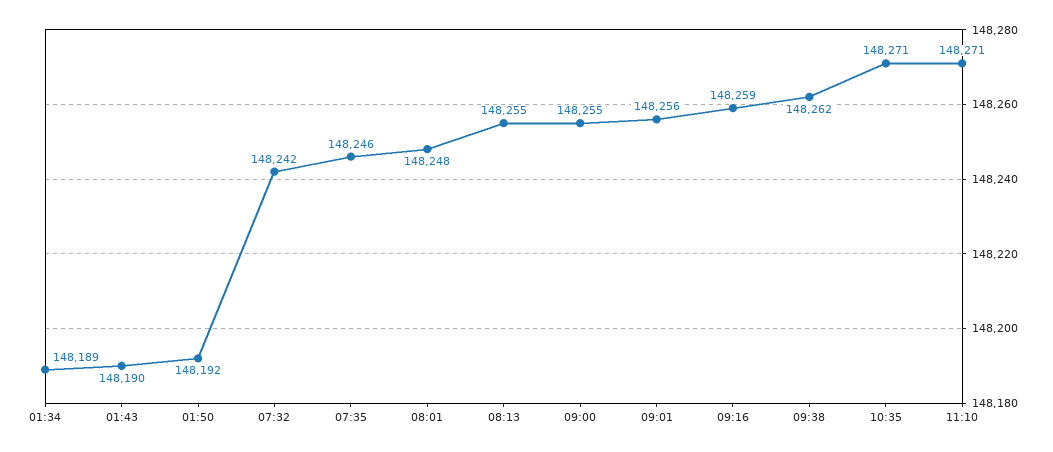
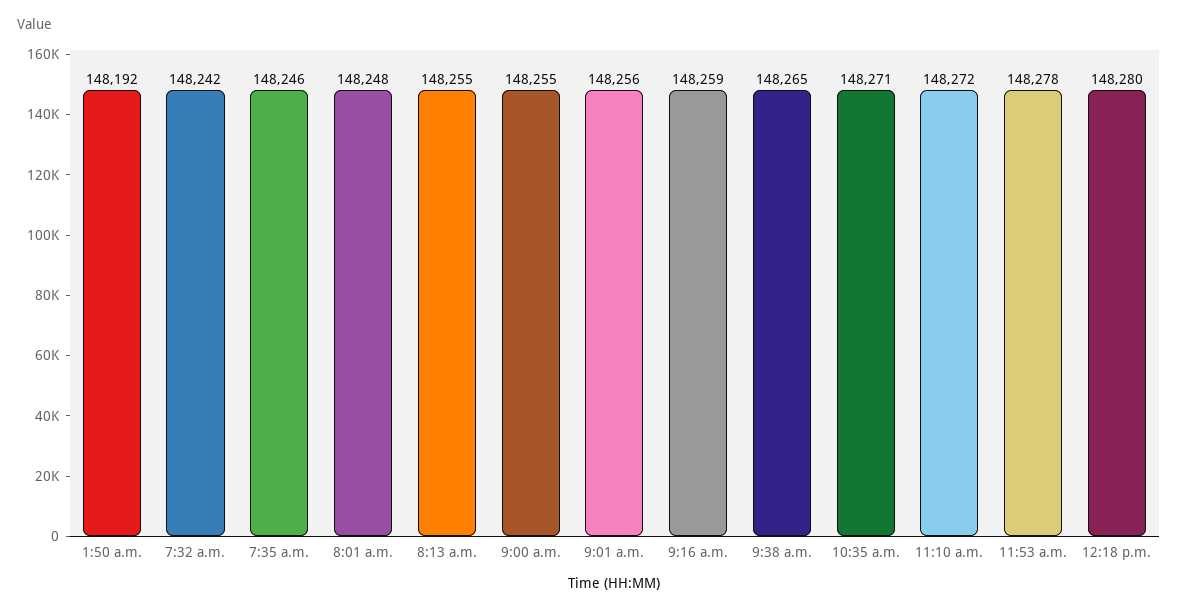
01:34: 148189 -> none
01:43: 148190 -> none
09:38: 148262 -> 148265
11:10: 148271 -> 148272
11:53 a.m.: none -> 148278
12:18 p.m.: none -> 148280

